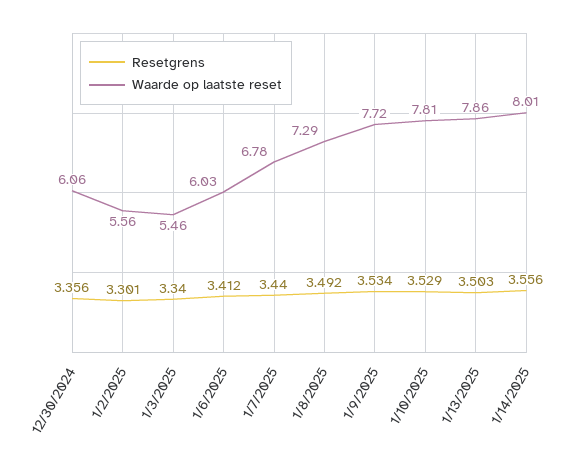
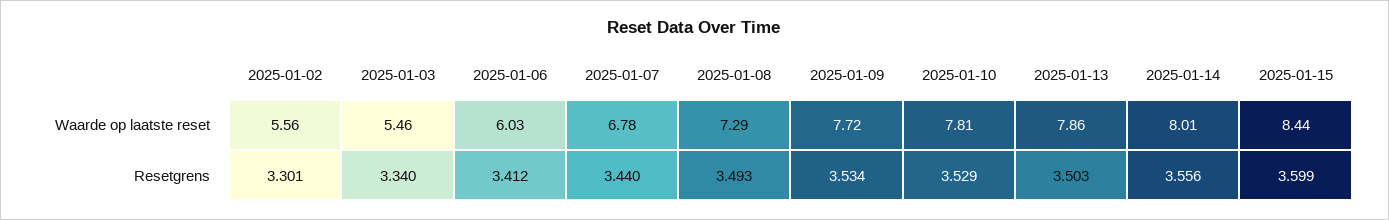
Resetgrens, 12/30/2024: 3.356 -> none
Waarde op laatste reset, 12/30/2024: 6.06 -> none
Resetgrens, 1/8/2025: 3.492 -> 3.493
Waarde op laatste reset, 2025-01-15: none -> 8.44
Resetgrens, 2025-01-15: none -> 3.599

